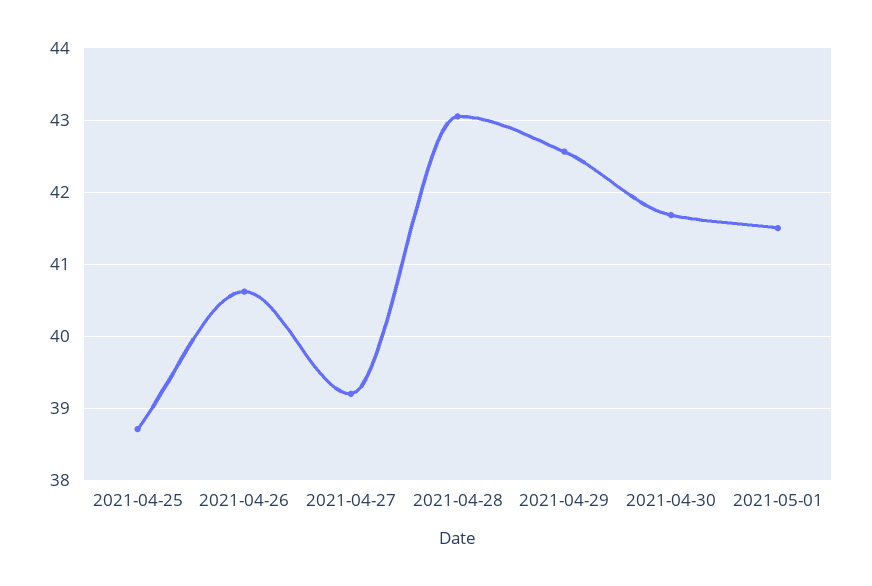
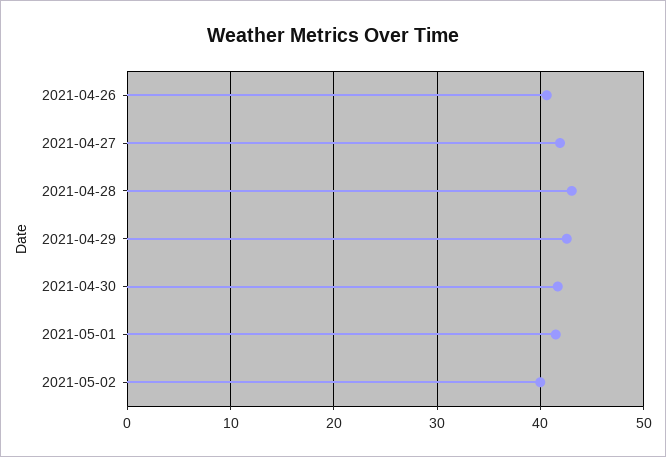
2021-04-25: 38.7 -> none
2021-04-27: 39.2 -> 42
2021-05-02: none -> 40

